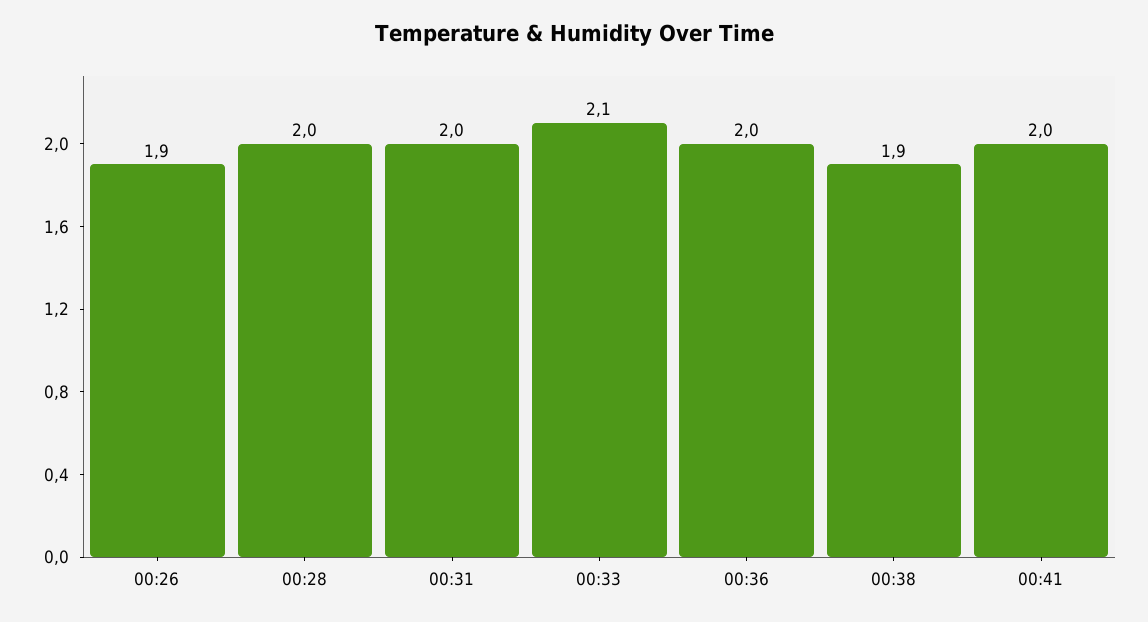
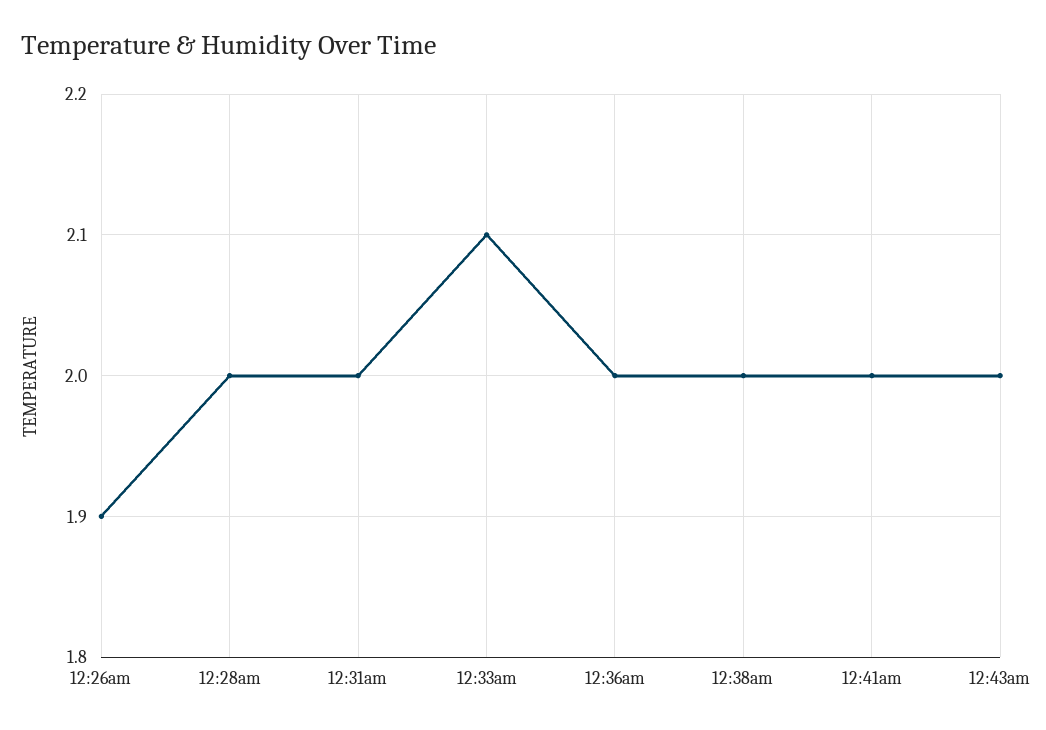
00:38: 1.9 -> 2
12:43am: none -> 2

